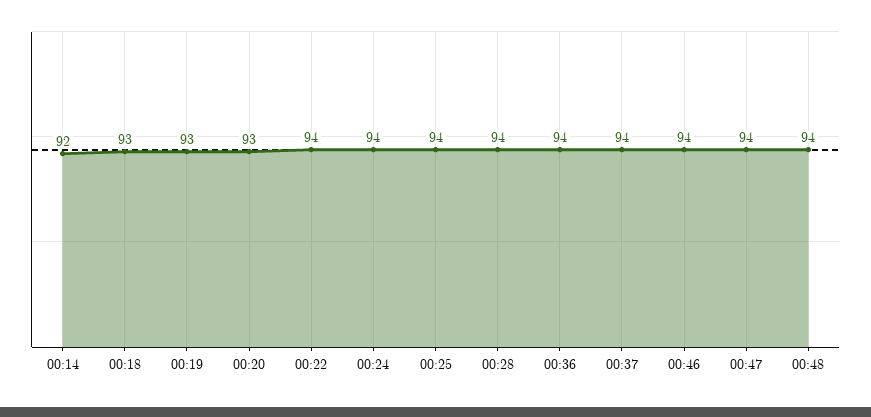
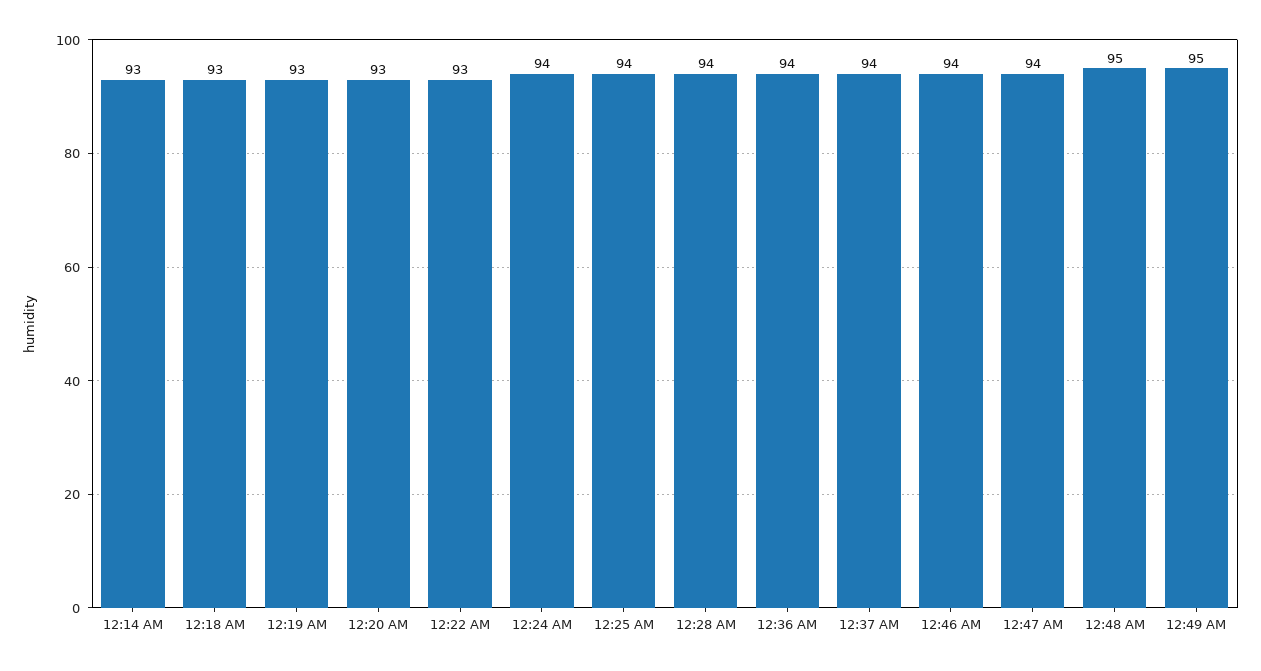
00:14: 92 -> 93
00:22: 94 -> 93
00:48: 94 -> 95
12:49 AM: none -> 95

